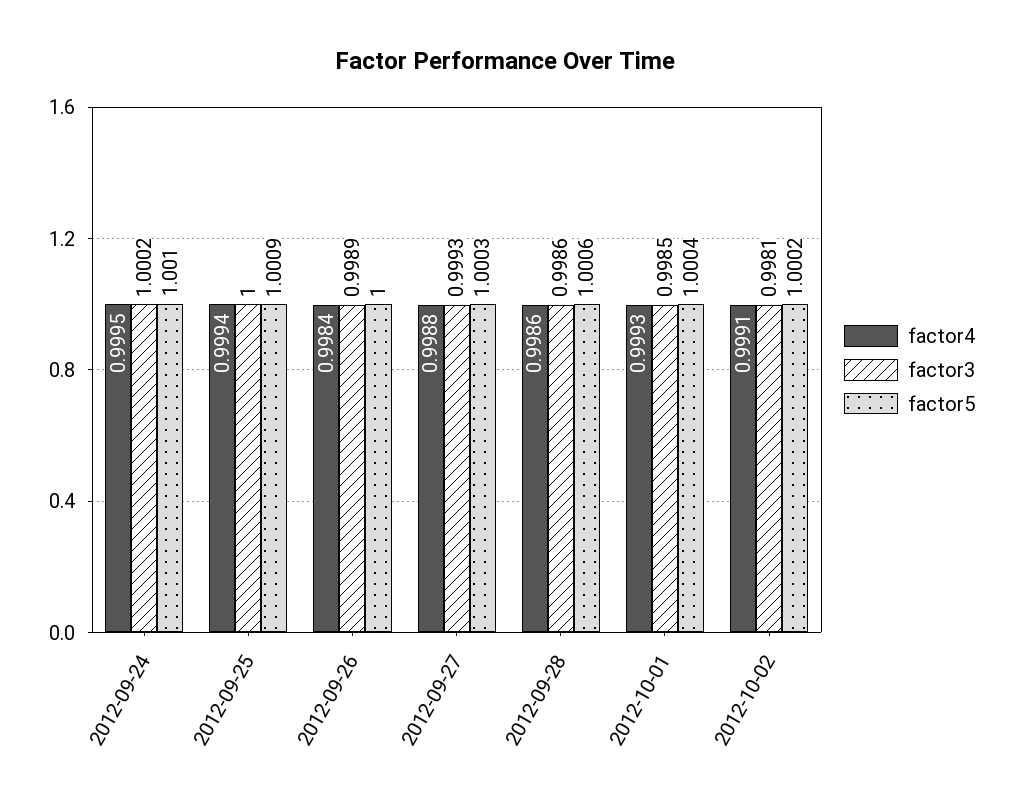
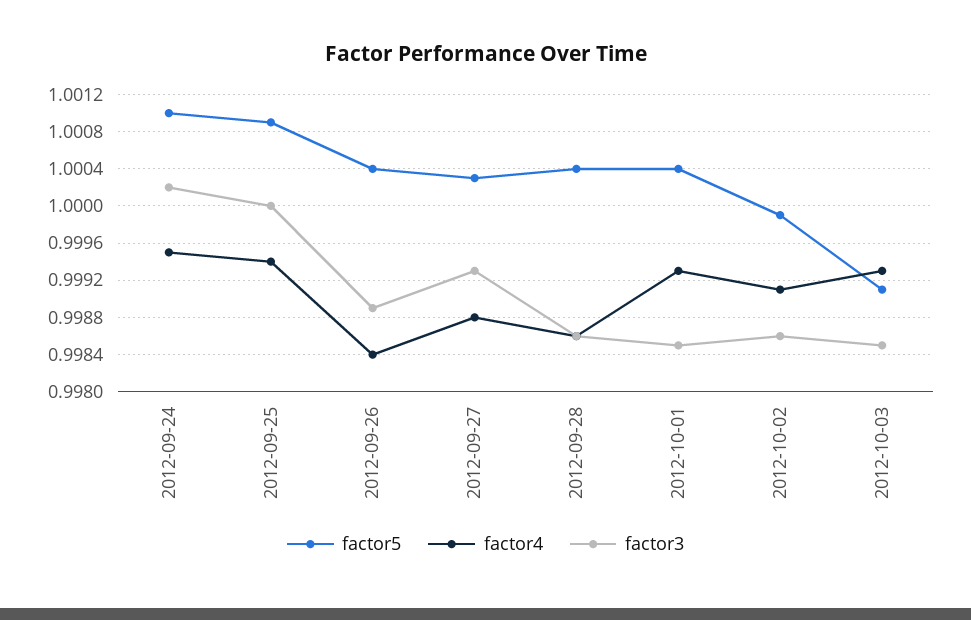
factor5, 2012-09-26: 1 -> 1.0004
factor5, 2012-09-28: 1.0006 -> 1.0004
factor3, 2012-10-02: 0.9981 -> 0.9986
factor5, 2012-10-02: 1.0002 -> 0.9999
factor5, 2012-10-03: none -> 0.9991
factor4, 2012-10-03: none -> 0.9993
factor3, 2012-10-03: none -> 0.9985

